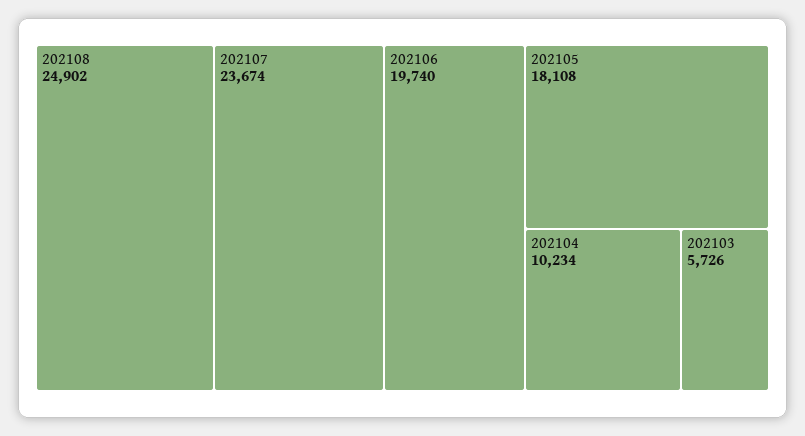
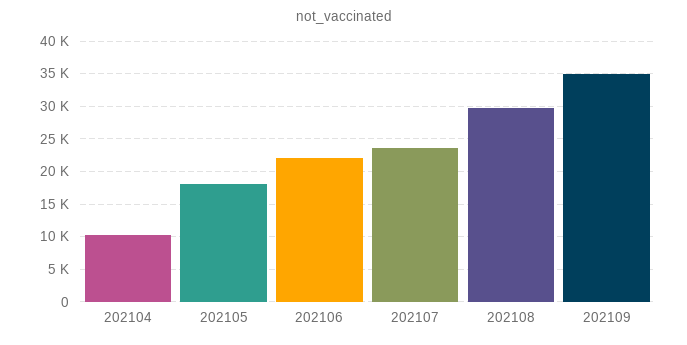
202108: 24902 -> 30000
202106: 19740 -> 22000
202103: 5726 -> none
202109: none -> 35000

